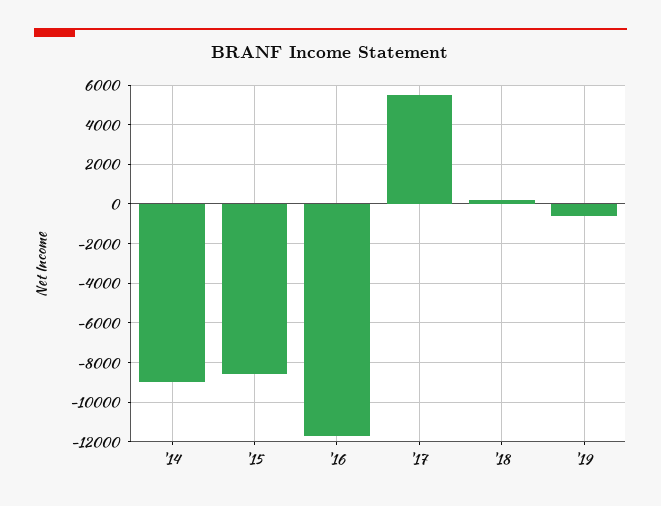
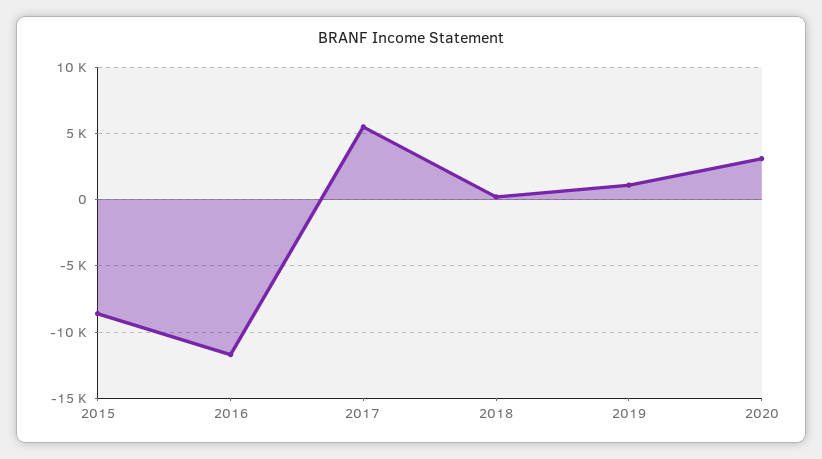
'14: -9000 -> none
'19: -500 -> 1000
2020: none -> 3000

